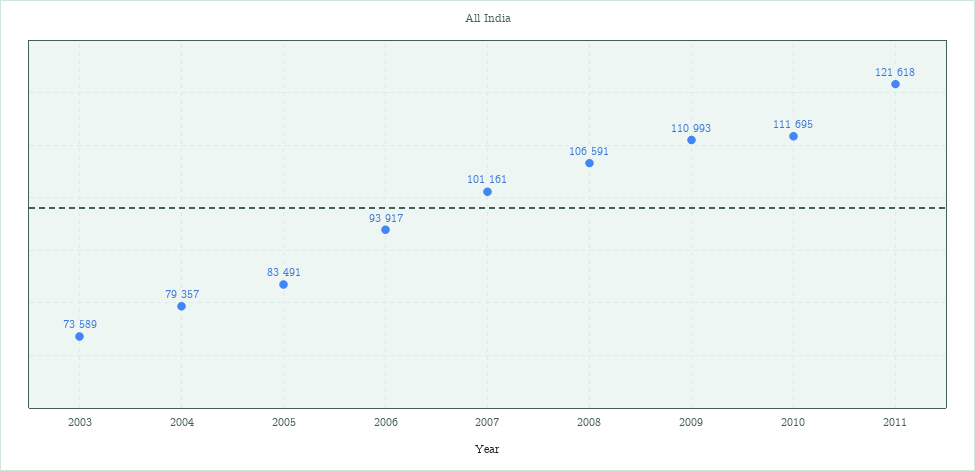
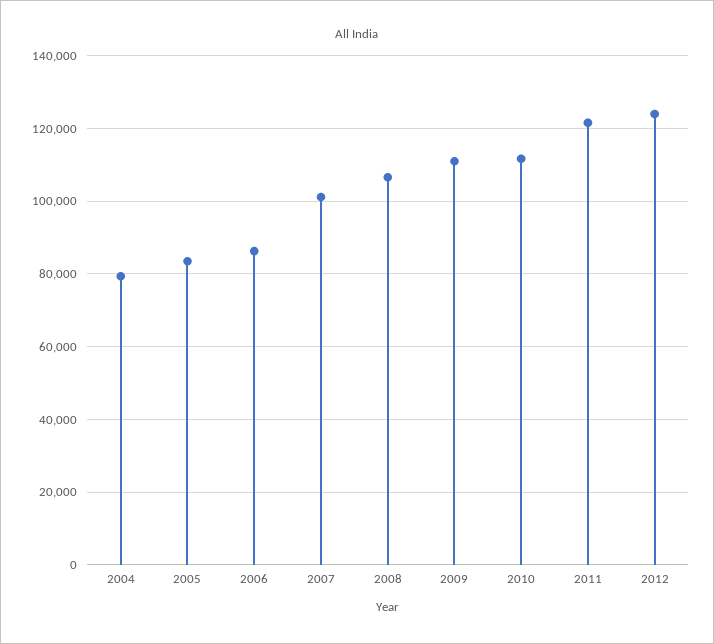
2003: 73589 -> none
2006: 93917 -> 86000
2012: none -> 124000

